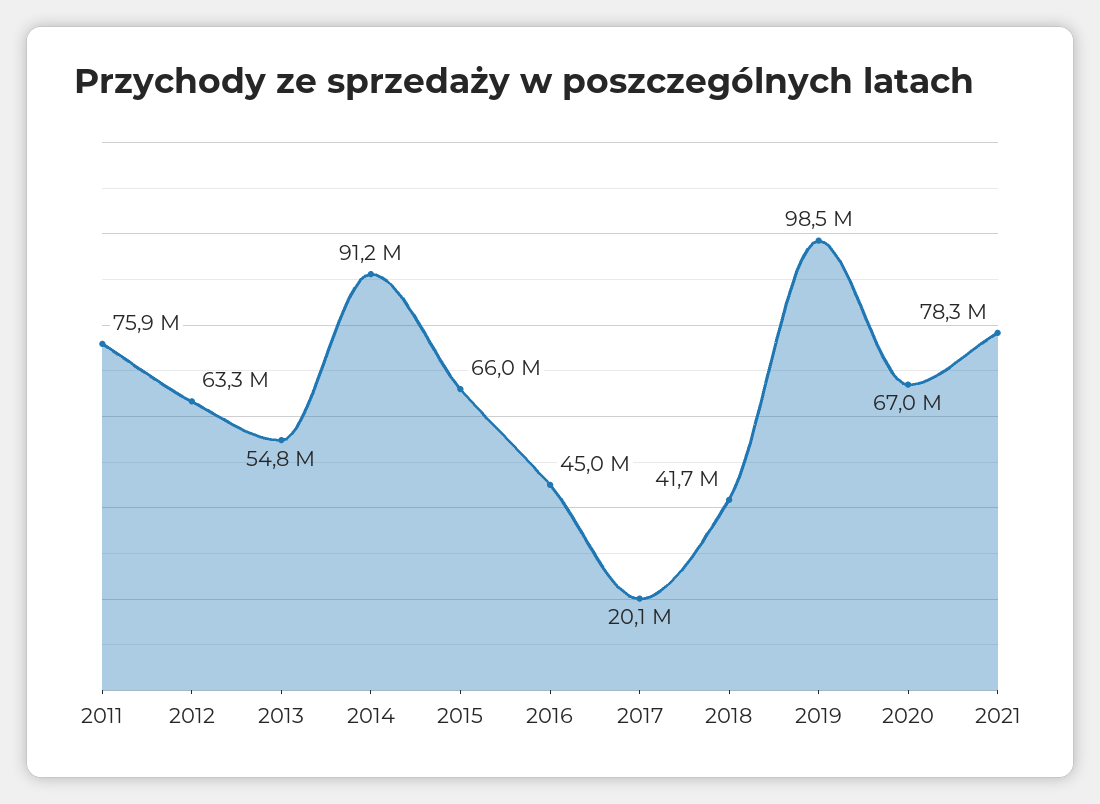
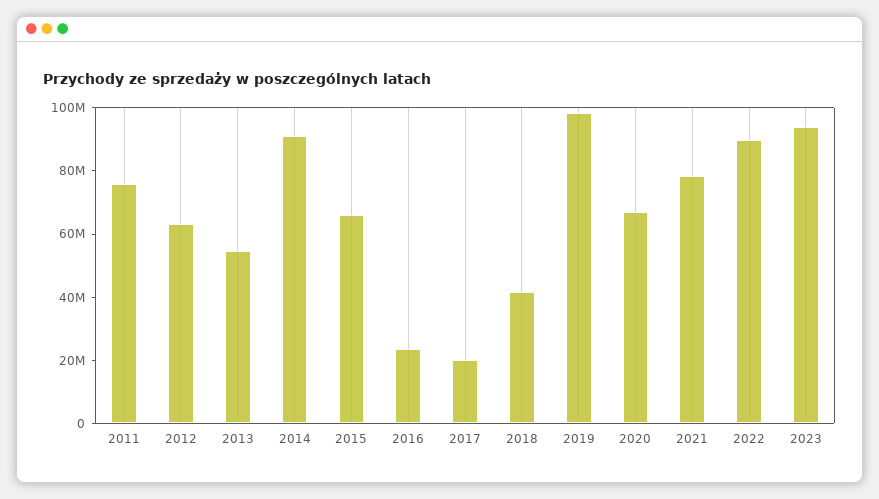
2016: 45000000 -> 25000000
2022: none -> 90000000
2023: none -> 95000000

